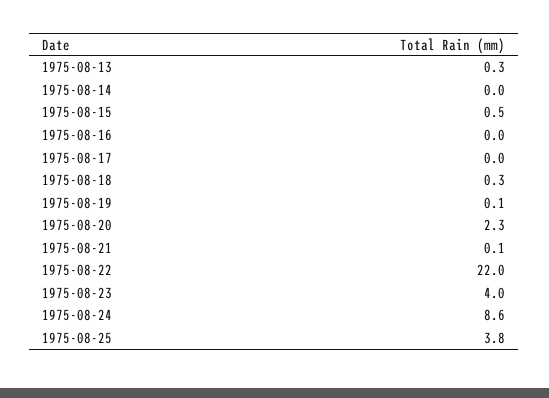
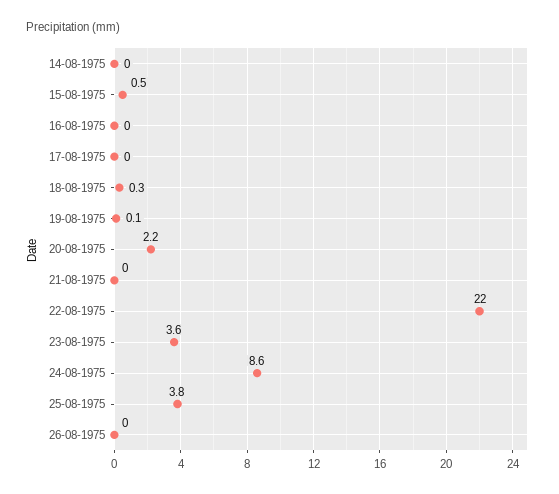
1975-08-13: 0.3 -> none
1975-08-20: 2.3 -> 2.2
1975-08-21: 0.1 -> 0
1975-08-23: 4 -> 3.6
26-08-1975: none -> 0

